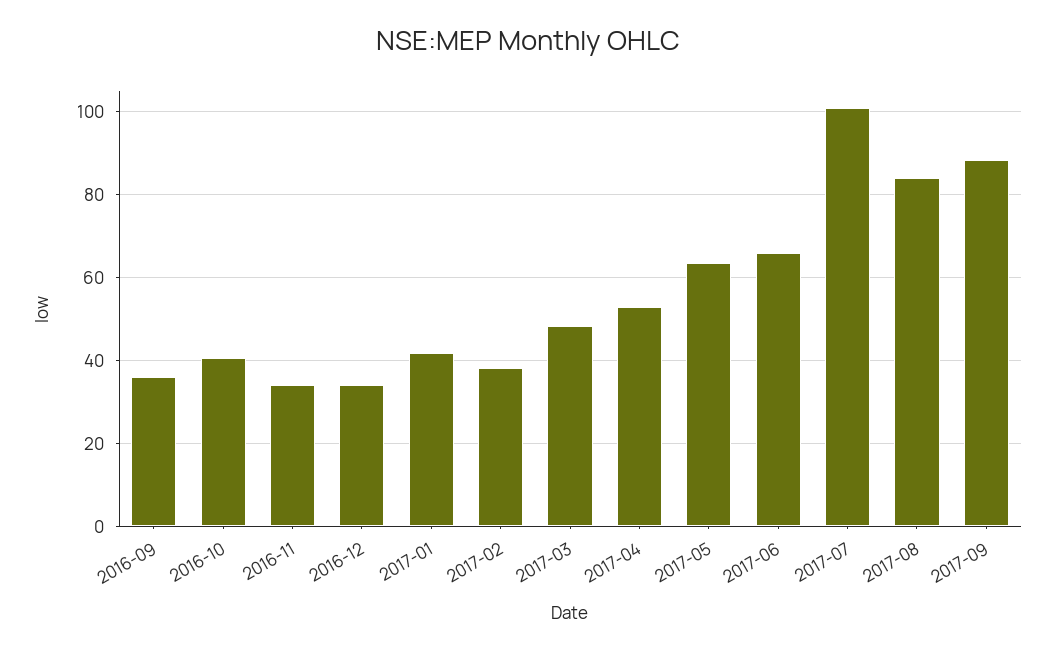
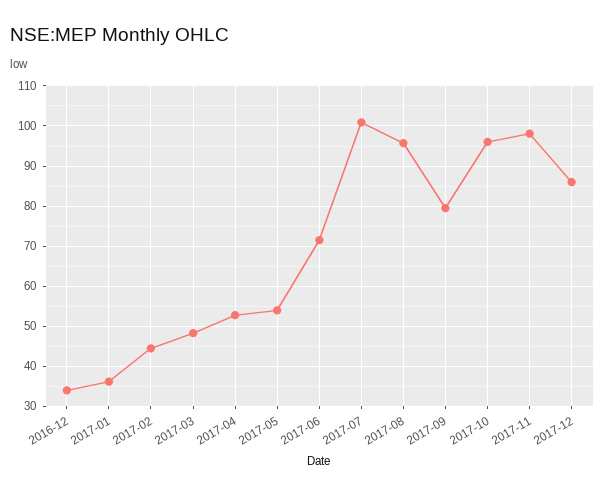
2016-09: 36 -> none
2016-10: 40 -> none
2016-11: 34 -> none
2017-01: 42 -> 36
2017-02: 38 -> 44
2017-05: 64 -> 54
2017-06: 66 -> 72
2017-08: 84 -> 96
2017-09: 88 -> 80
2017-10: none -> 96
2017-11: none -> 98
2017-12: none -> 86

